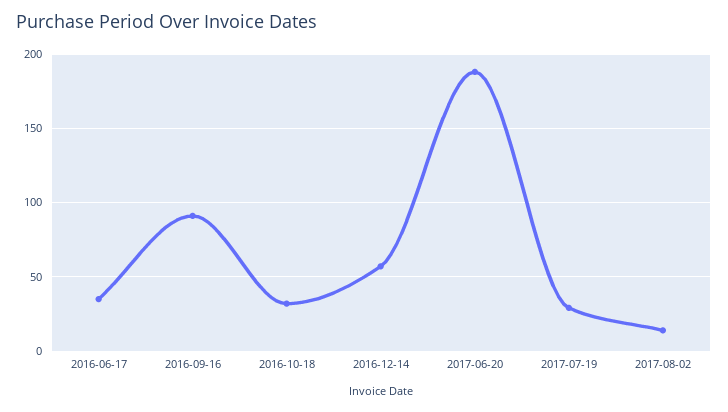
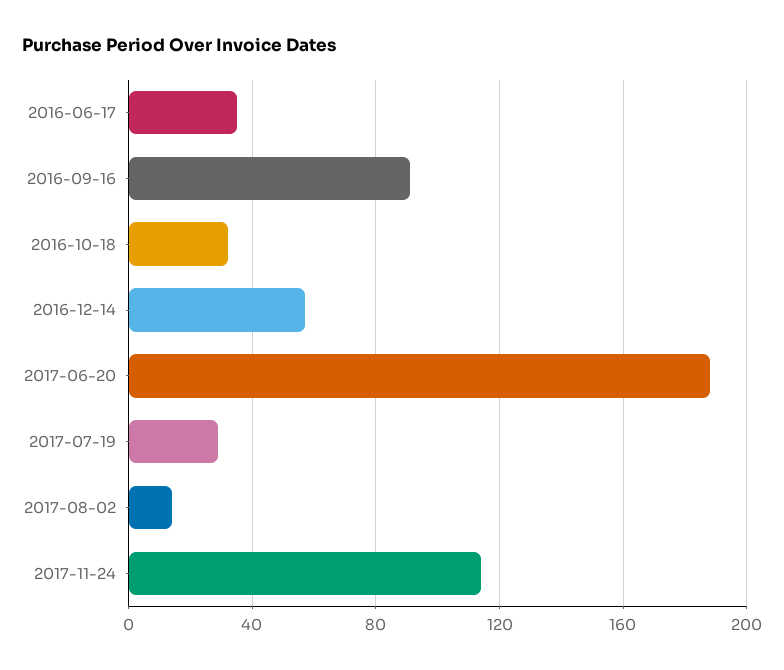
2017-11-24: none -> 115

